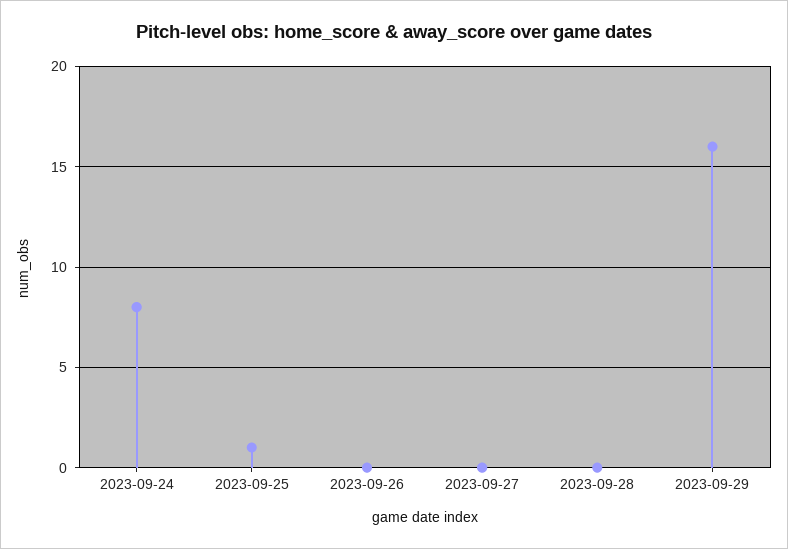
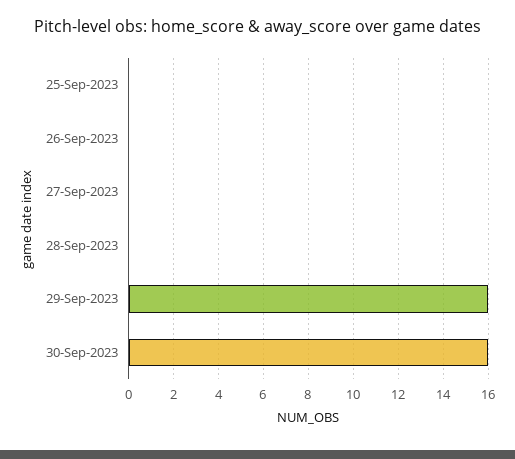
2023-09-24: 8 -> none
2023-09-25: 1 -> 0
30-Sep-2023: none -> 16

